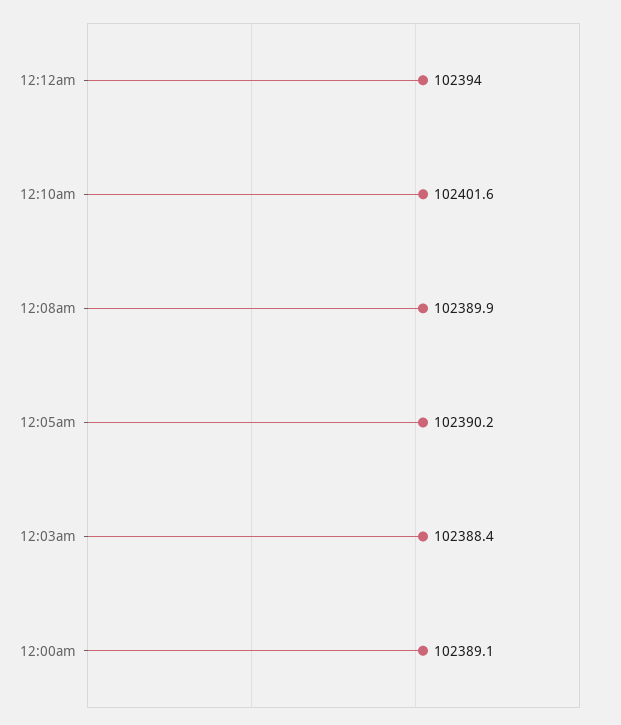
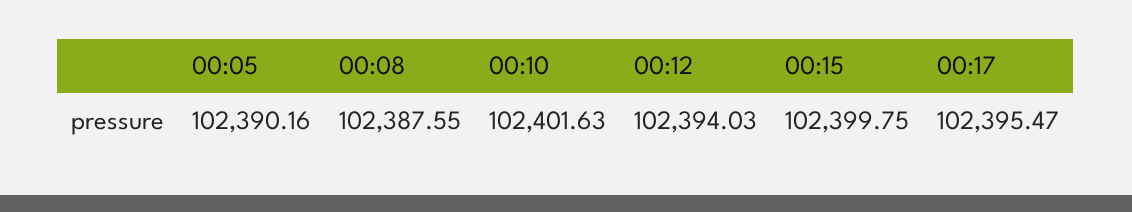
12:08am: 102389.9 -> 102387.55
12:03am: 102388.4 -> none
12:00am: 102389.1 -> none
00:15: none -> 102399.75
00:17: none -> 102395.47

